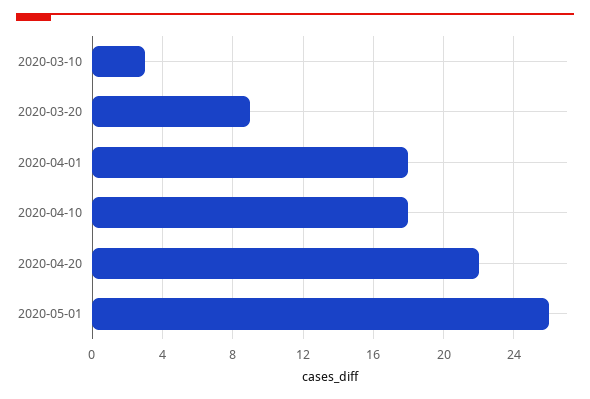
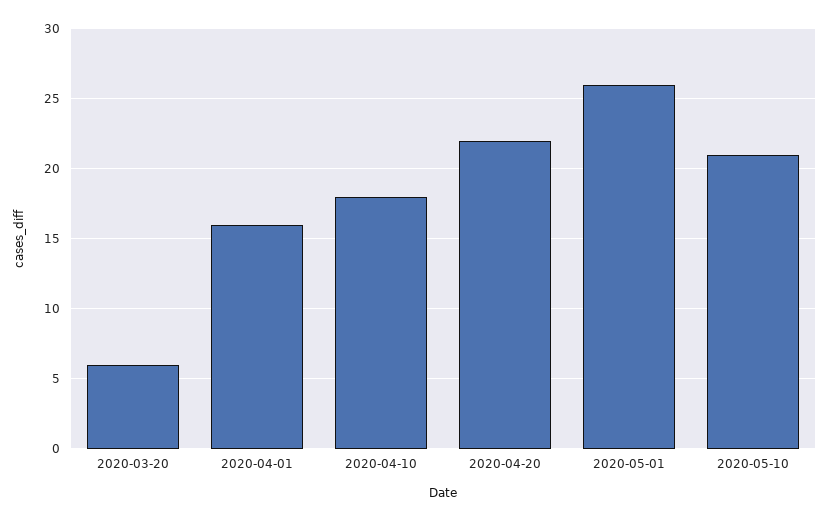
2020-03-10: 3 -> none
2020-03-20: 9 -> 6
2020-04-01: 18 -> 16
2020-05-10: none -> 21

